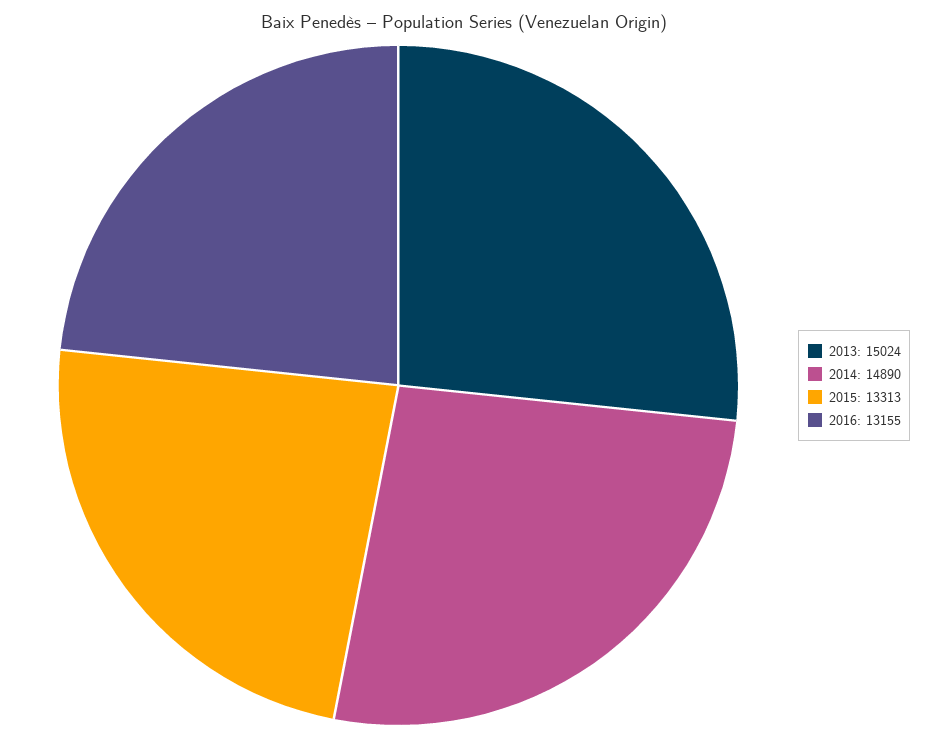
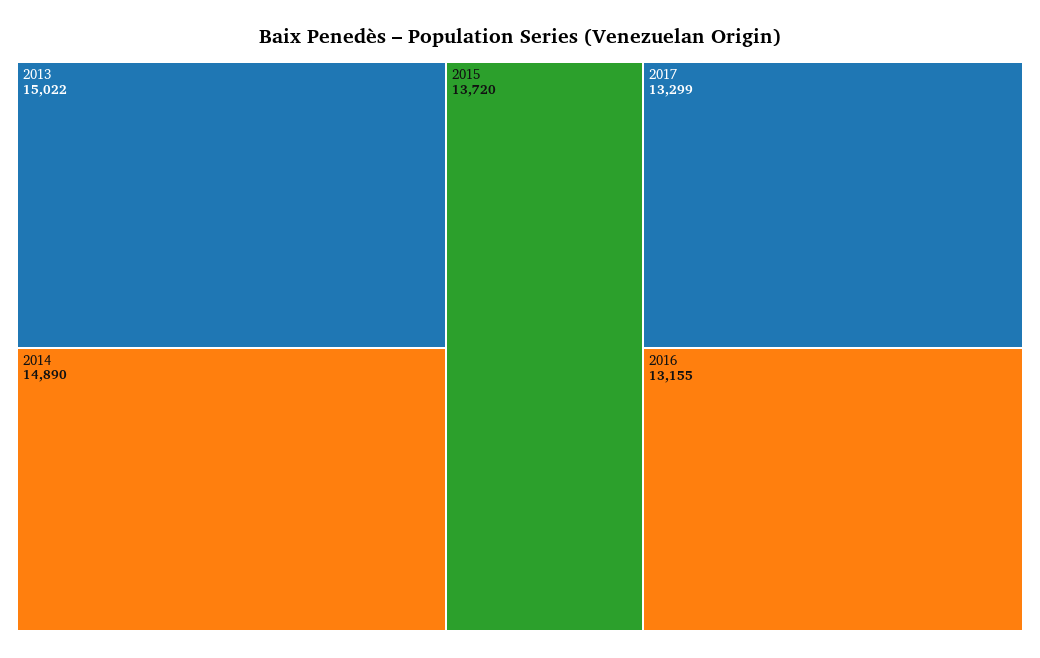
2013: 15024 -> 15022
2015: 13313 -> 13720
2017: none -> 13299

